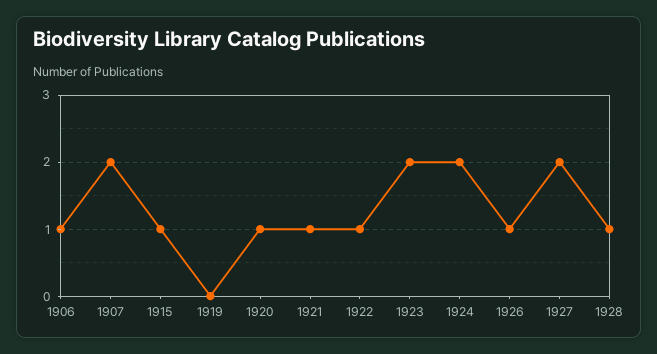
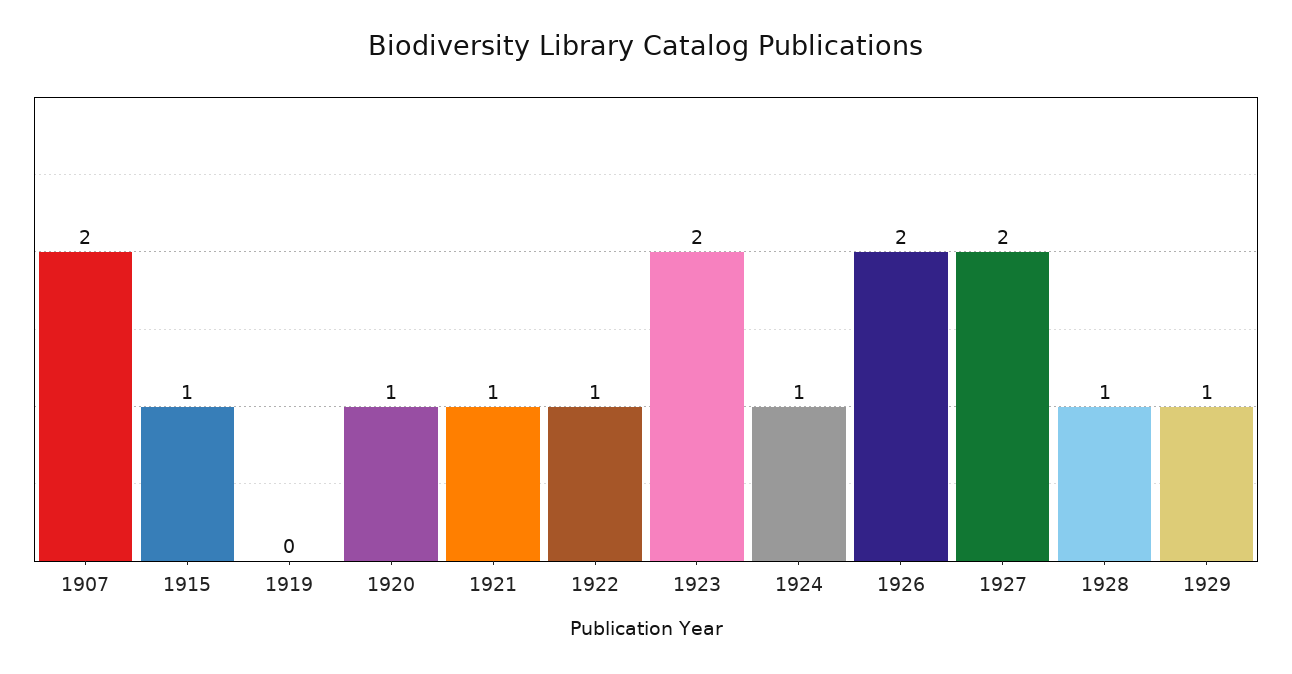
1906: 1 -> none
1924: 2 -> 1
1926: 1 -> 2
1929: none -> 1

